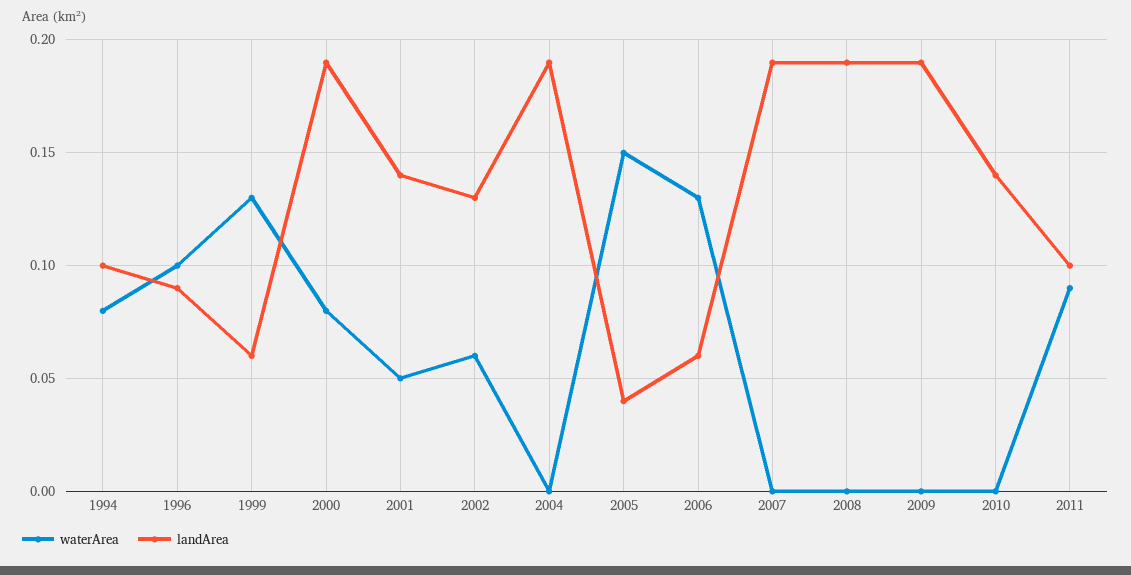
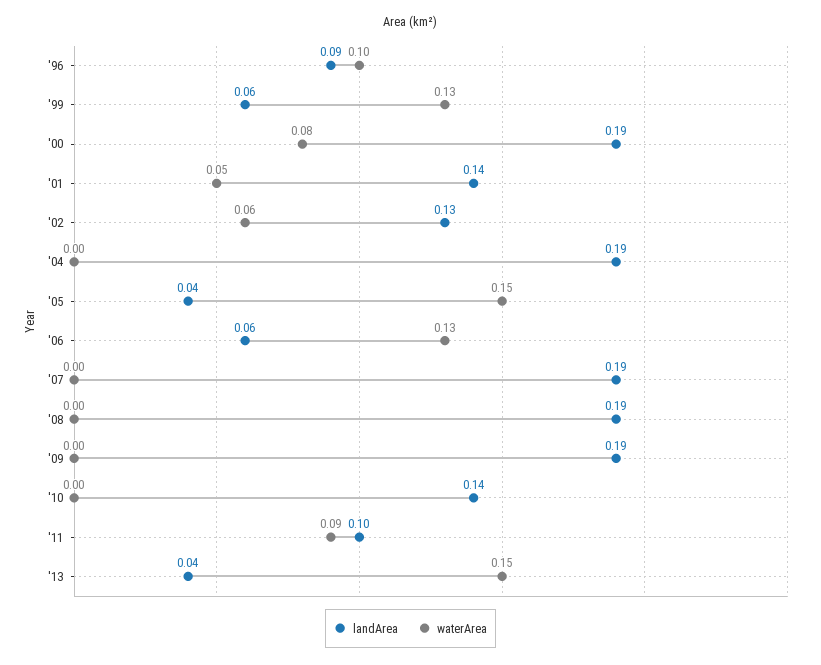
waterArea, 1994: 0.08 -> none
landArea, 1994: 0.1 -> none
landArea, '13: none -> 0.04
waterArea, '13: none -> 0.15

